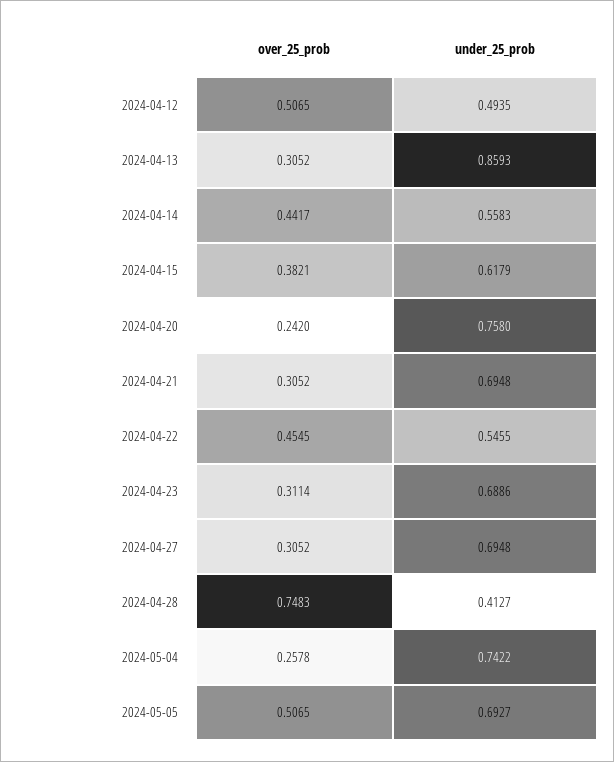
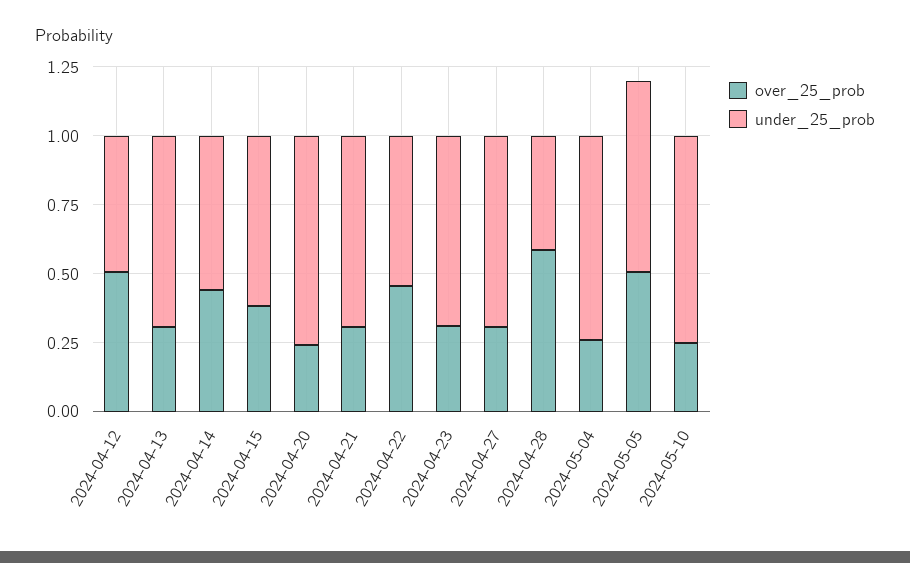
under_25_prob, 2024-04-13: 0.8593 -> 0.7
over_25_prob, 2024-04-28: 0.7483 -> 0.6
over_25_prob, 2024-05-10: none -> 0.25
under_25_prob, 2024-05-10: none -> 0.75

